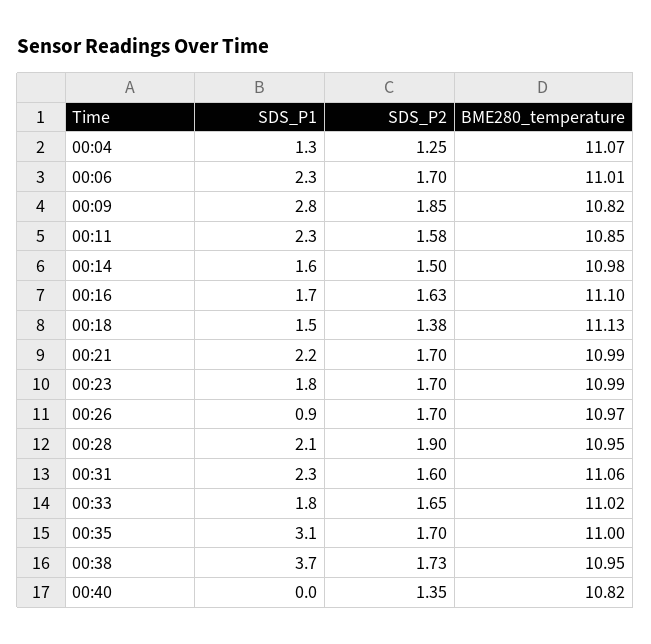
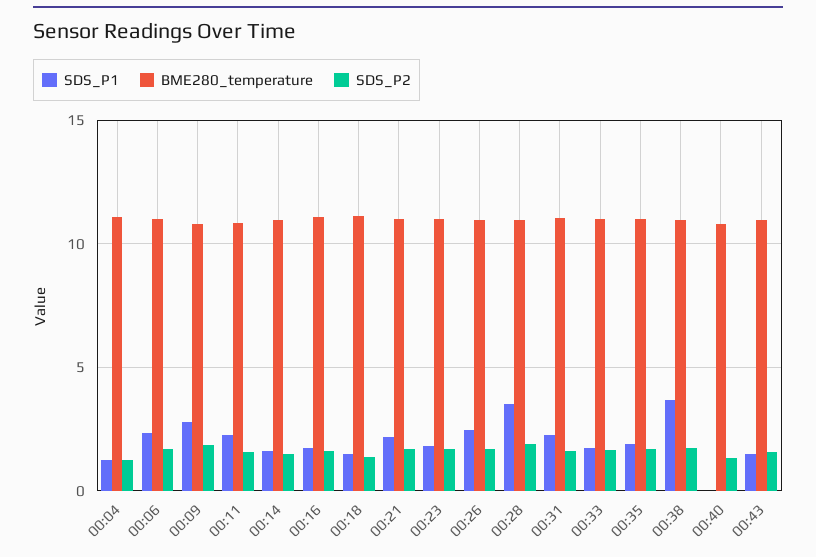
SDS_P1, 00:26: 0.9 -> 2.5
SDS_P1, 00:28: 2.1 -> 3.5
SDS_P1, 00:35: 3.1 -> 2
SDS_P1, 00:43: none -> 1.5
BME280_temperature, 00:43: none -> 11
SDS_P2, 00:43: none -> 1.5

